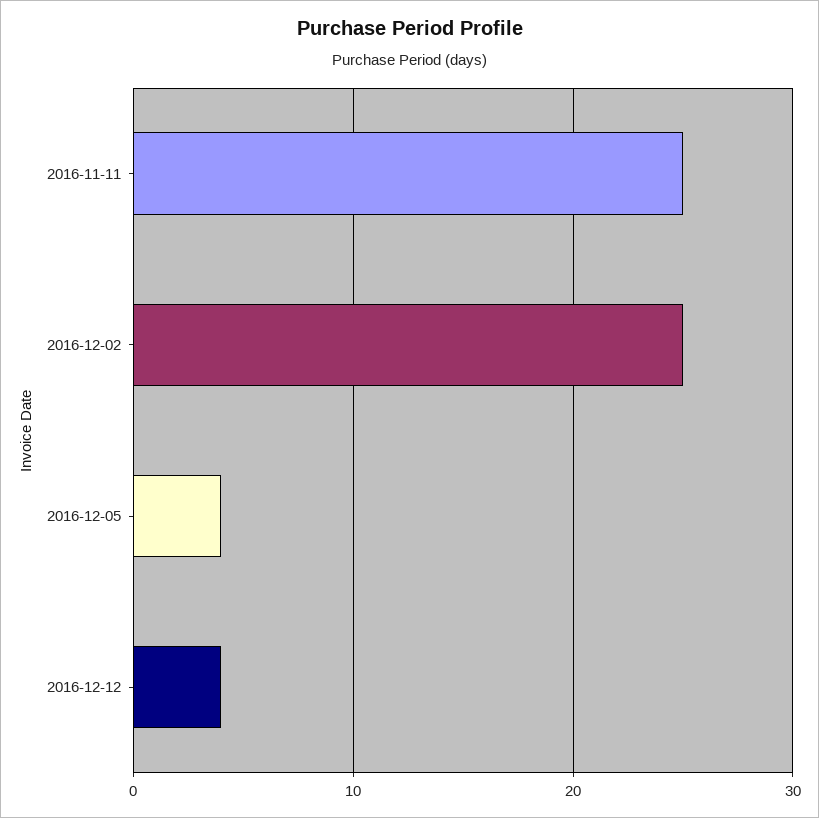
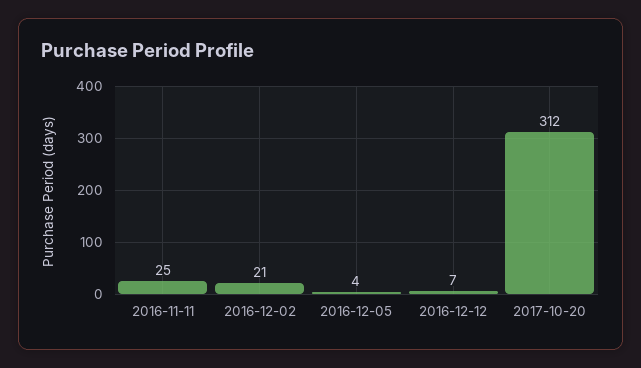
2016-12-02: 25 -> 21
2016-12-12: 4 -> 7
2017-10-20: none -> 312

